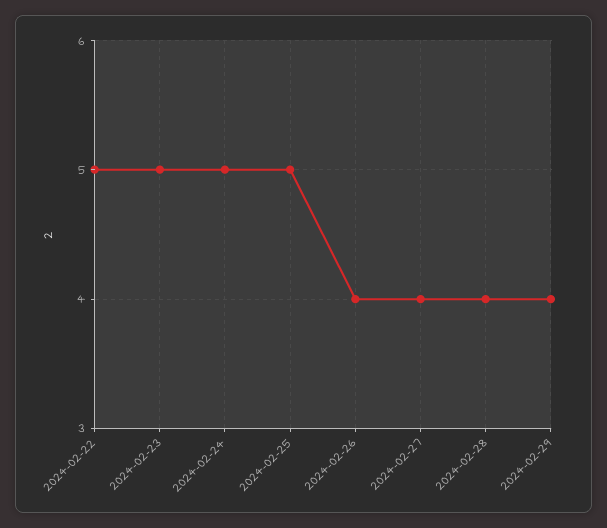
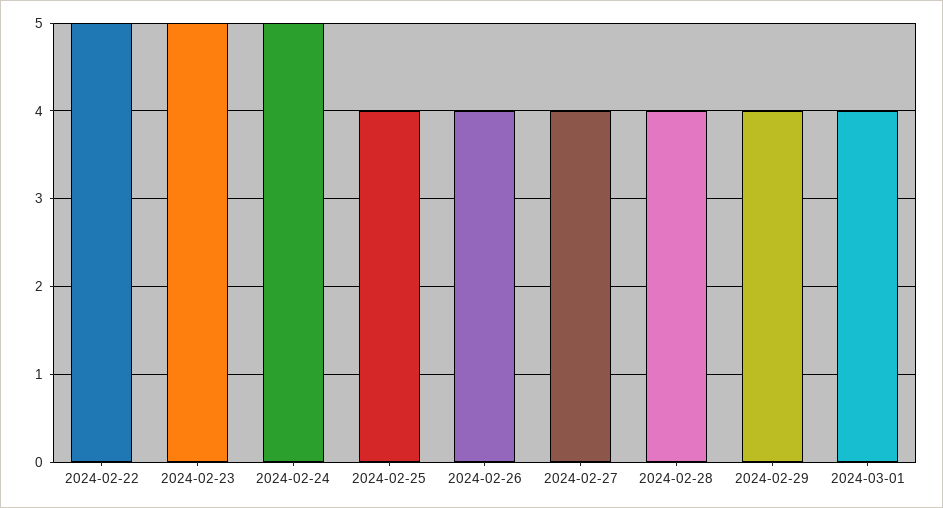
2024-02-25: 5 -> 4
2024-03-01: none -> 4

